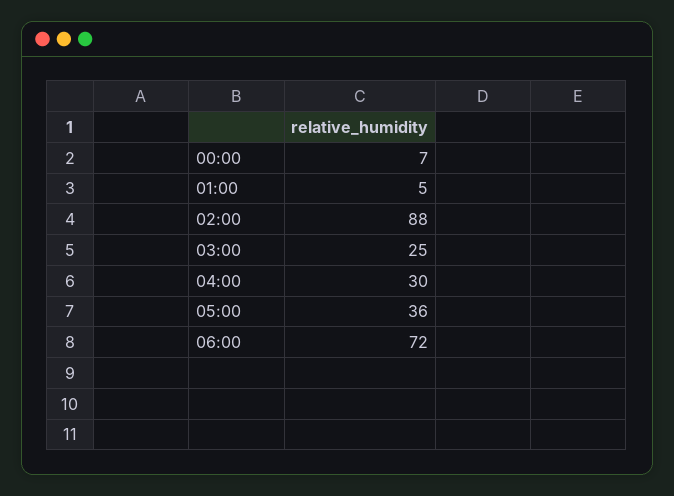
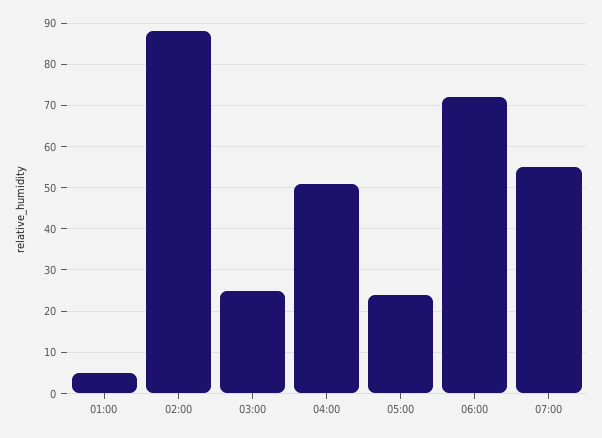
00:00: 7 -> none
04:00: 30 -> 50
05:00: 36 -> 25
07:00: none -> 55

